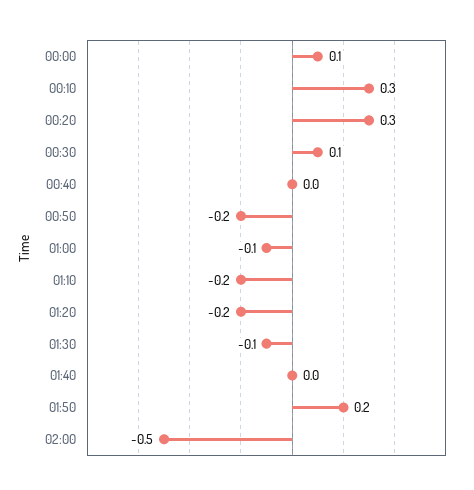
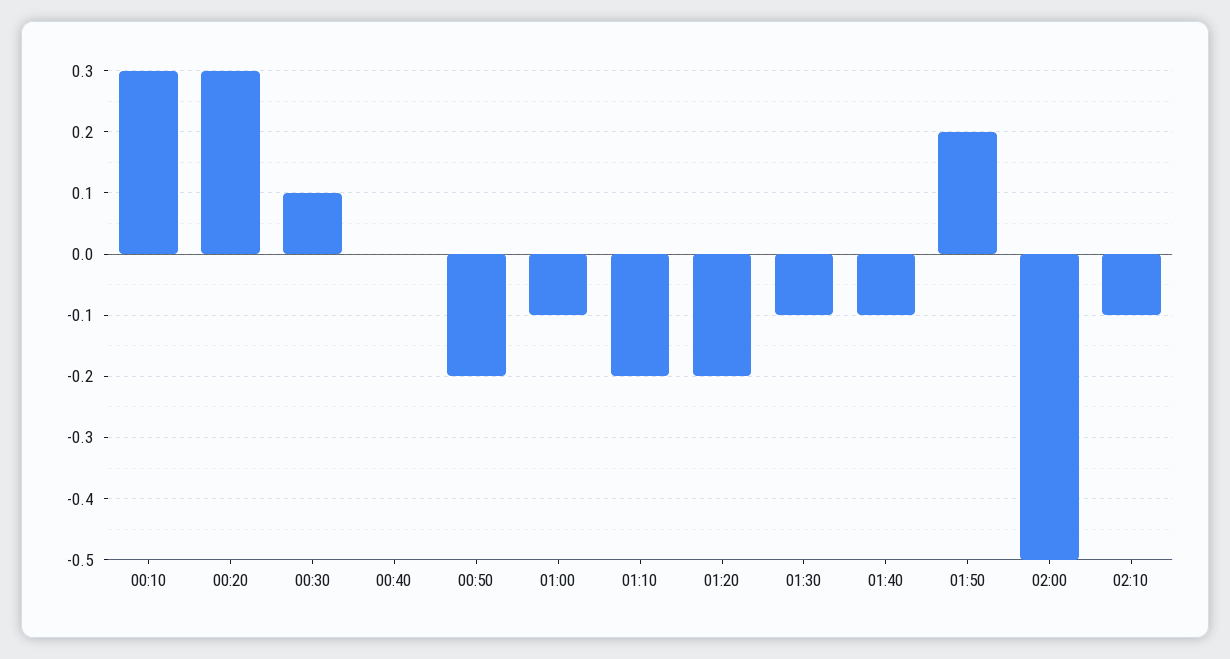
00:00: 0.1 -> none
01:40: 0 -> -0.1
02:10: none -> -0.1

